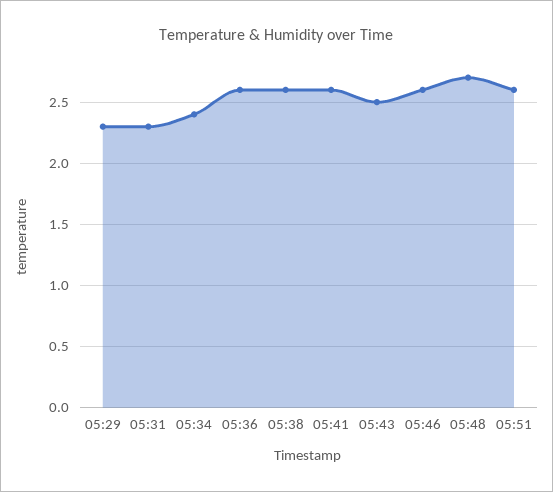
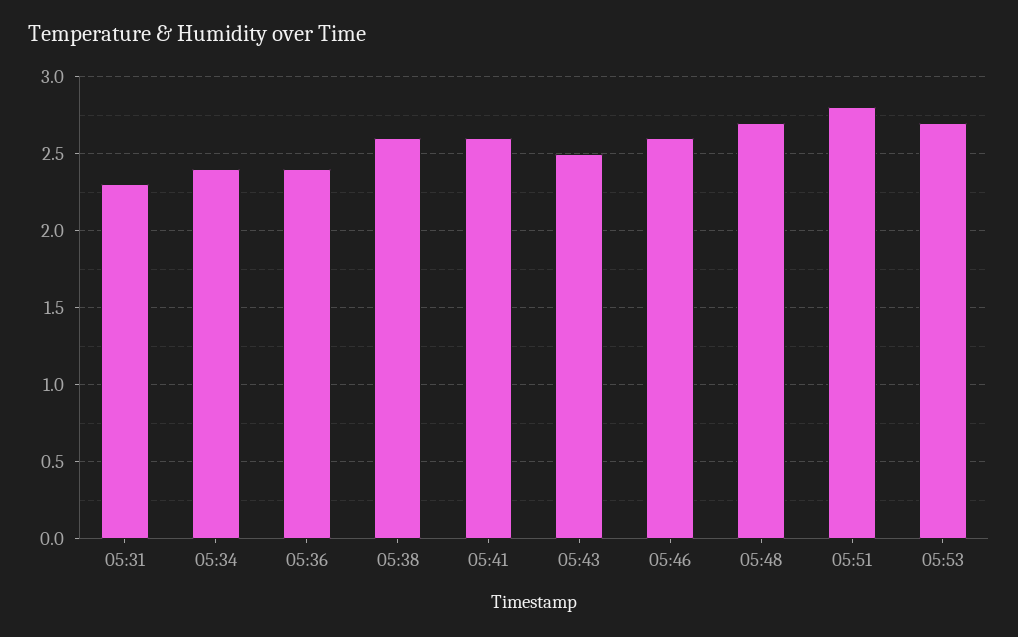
05:29: 2.3 -> none
05:36: 2.6 -> 2.4
05:51: 2.6 -> 2.8
05:53: none -> 2.7

